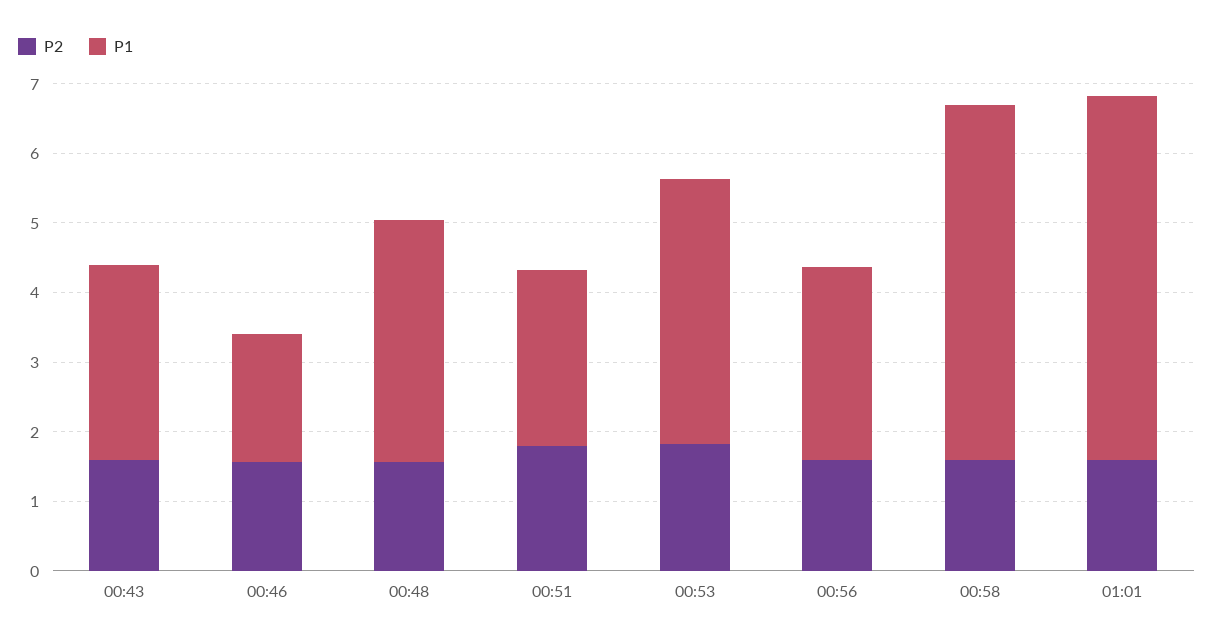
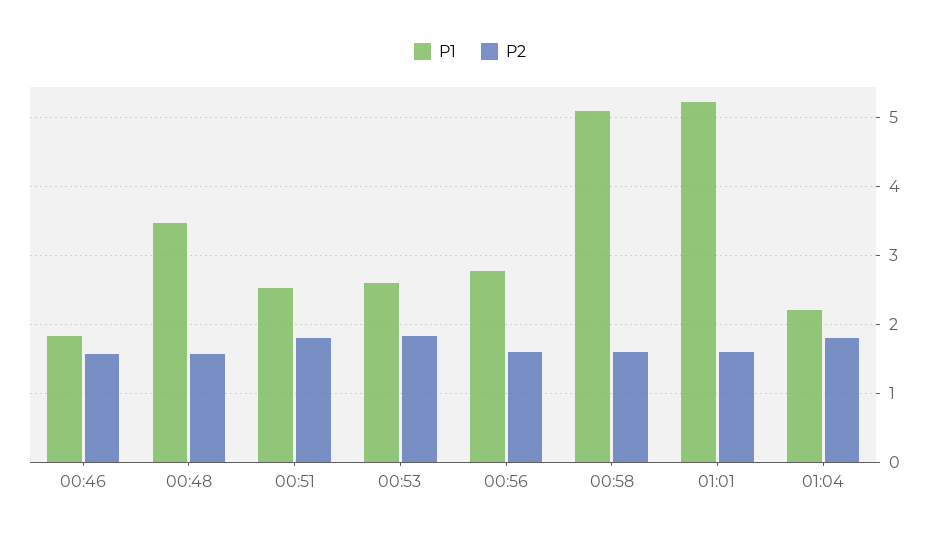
P2, 00:43: 1.6 -> none
P1, 00:43: 2.8 -> none
P1, 00:53: 3.8 -> 2.6
P1, 01:04: none -> 2.2
P2, 01:04: none -> 1.8

